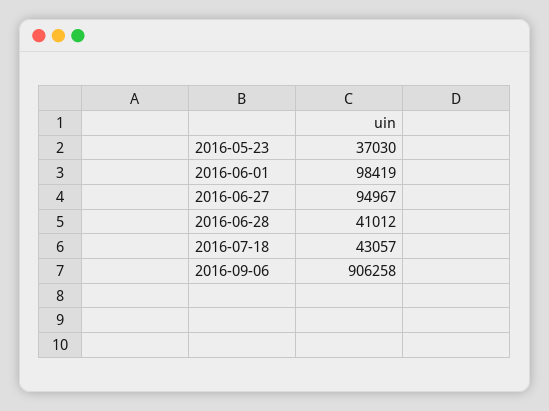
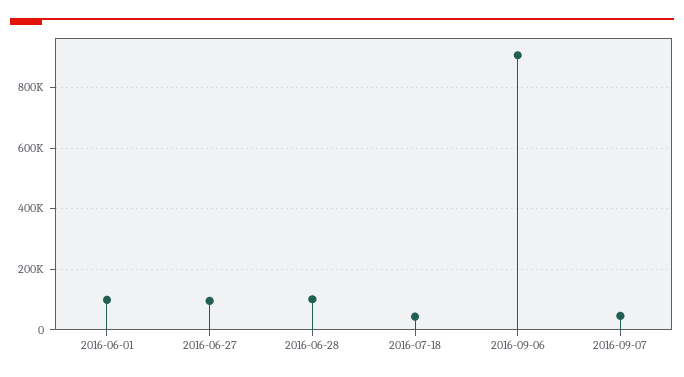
2016-05-23: 37030 -> none
2016-06-28: 41012 -> 100000
2016-09-07: none -> 40000

